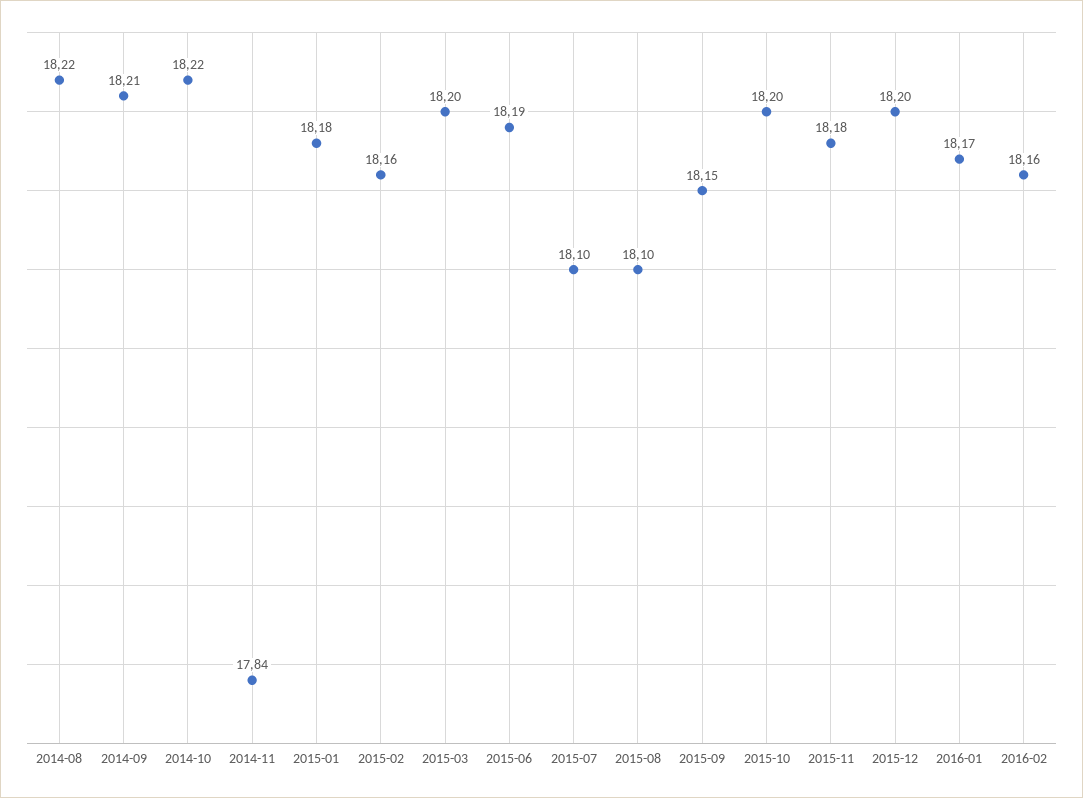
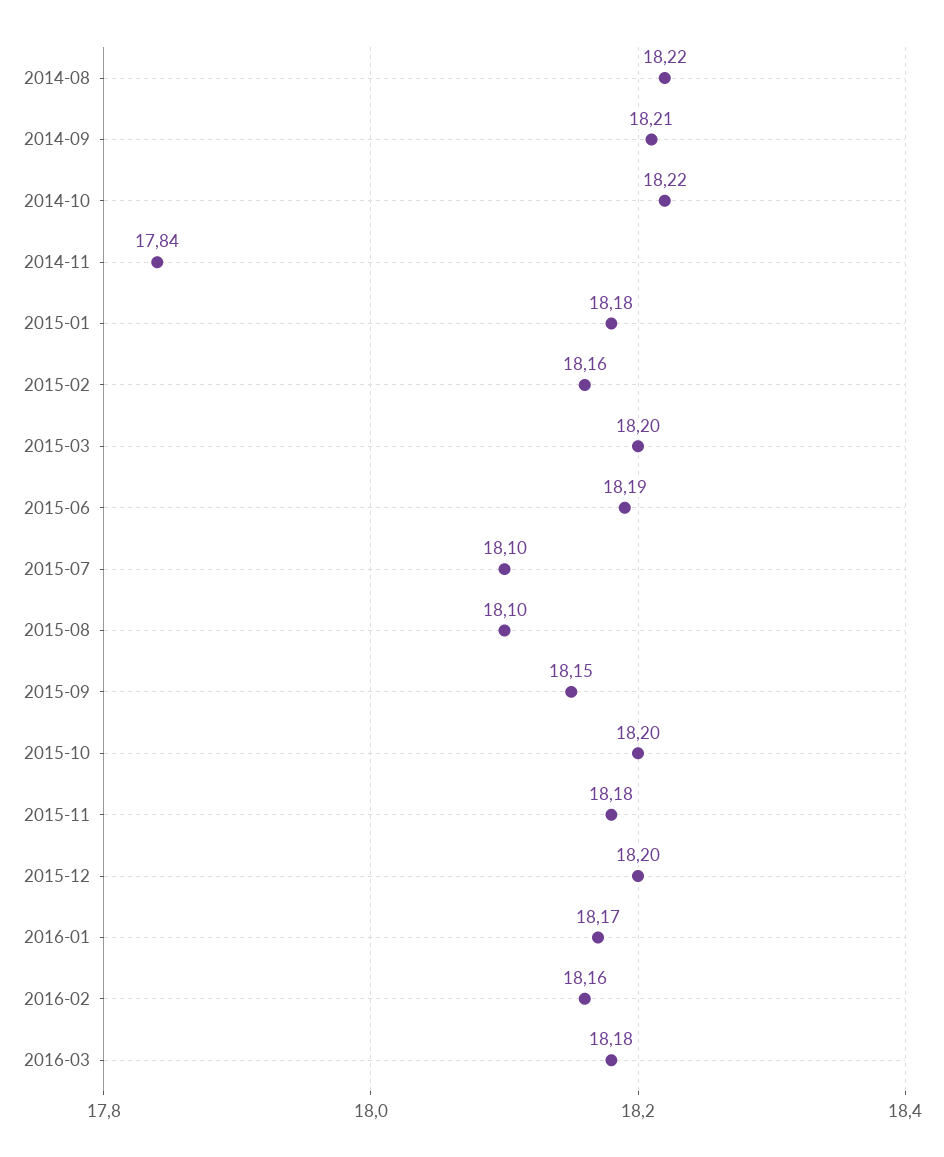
2016-03: none -> 18.18

